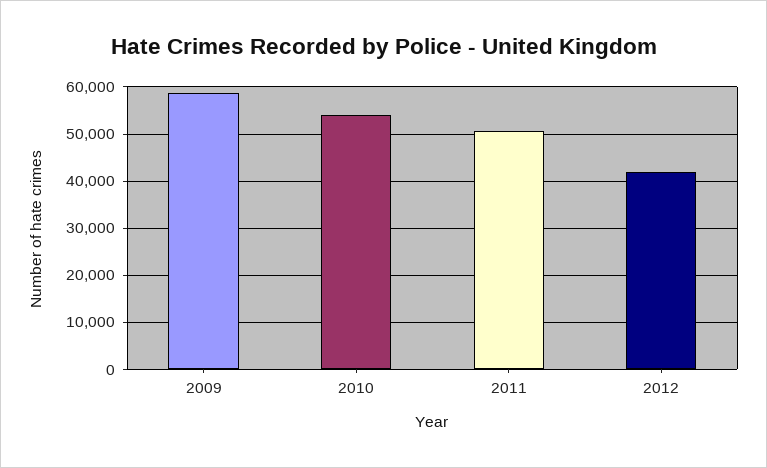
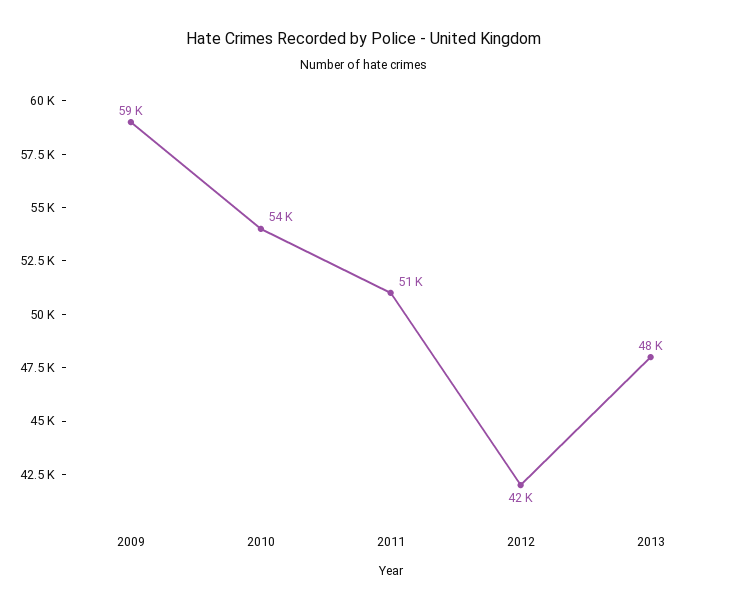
2013: none -> 48000

